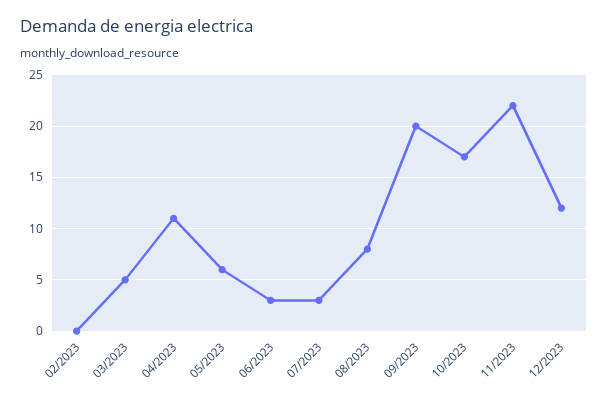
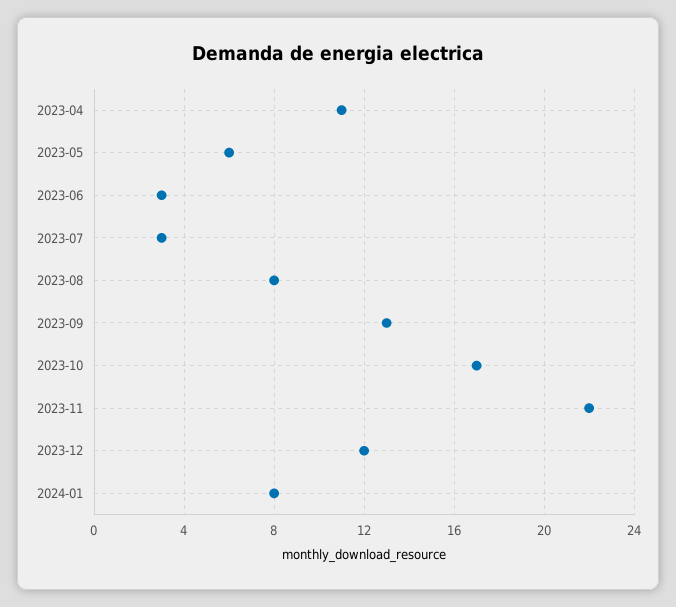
02/2023: 0 -> none
03/2023: 5 -> none
09/2023: 20 -> 13
2024-01: none -> 8

